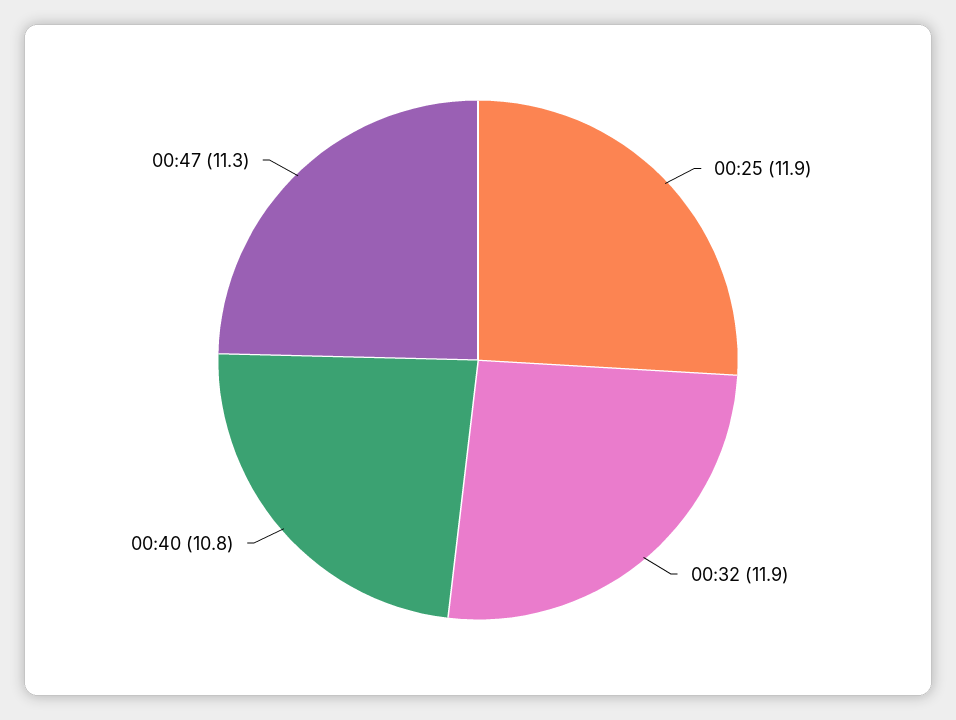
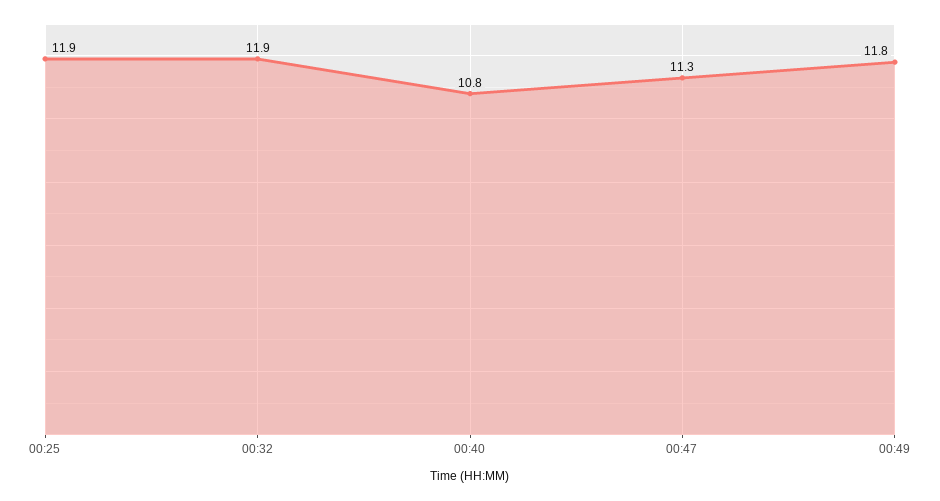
00:49: none -> 11.8

